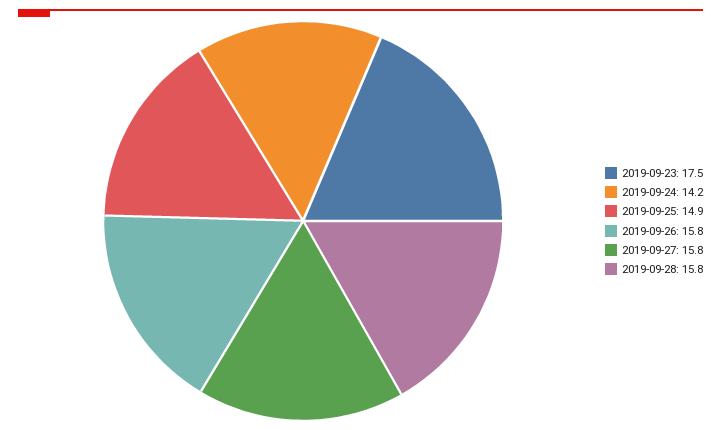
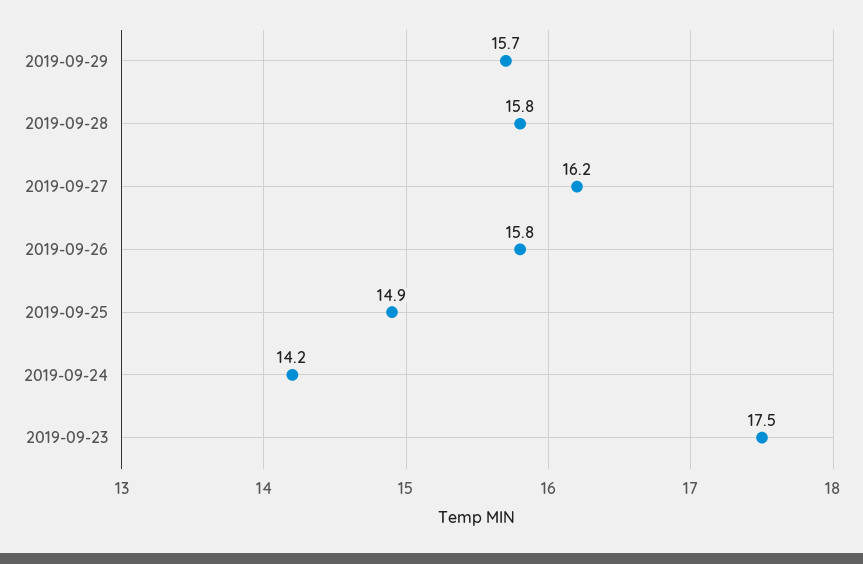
2019-09-27: 15.8 -> 16.2
2019-09-29: none -> 15.7

